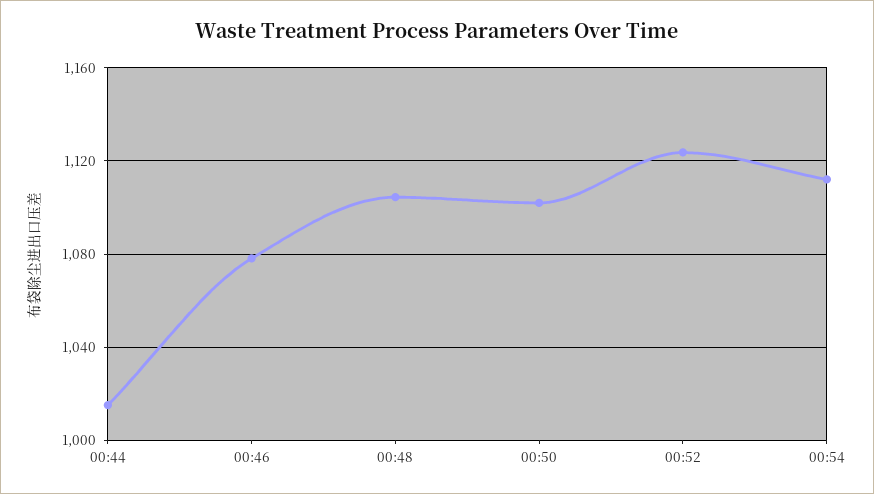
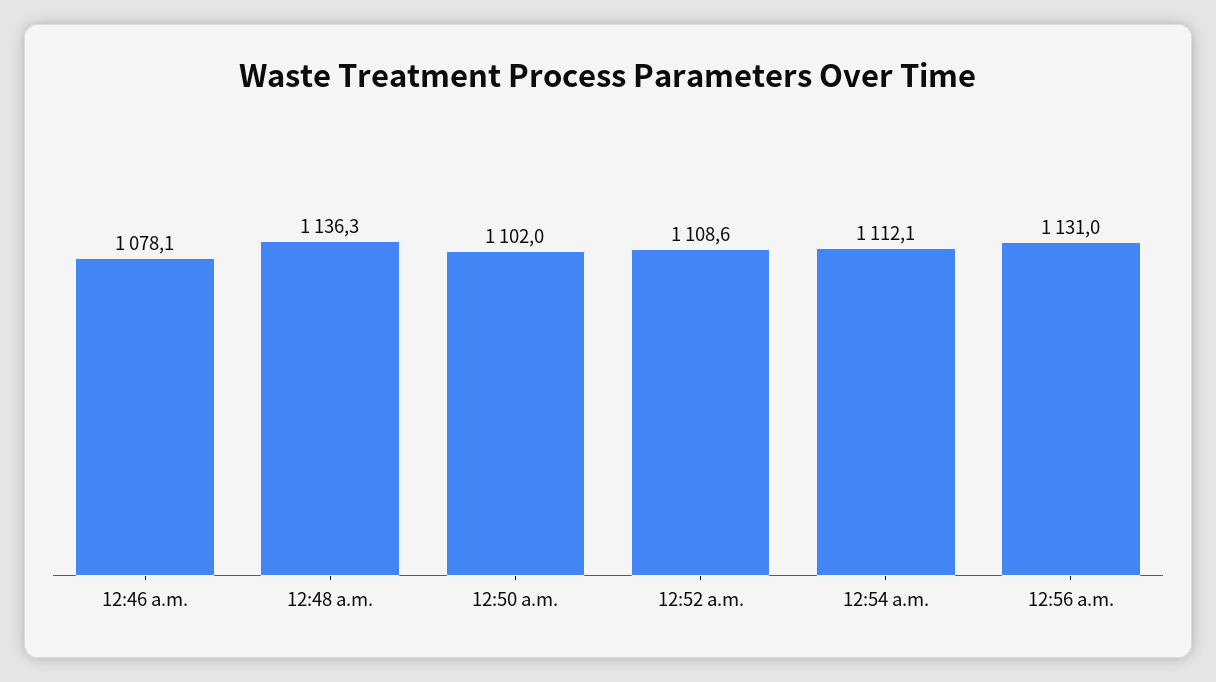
00:44: 1015 -> none
00:48: 1105 -> 1136.3
00:52: 1125 -> 1108.6
12:56 a.m.: none -> 1131

